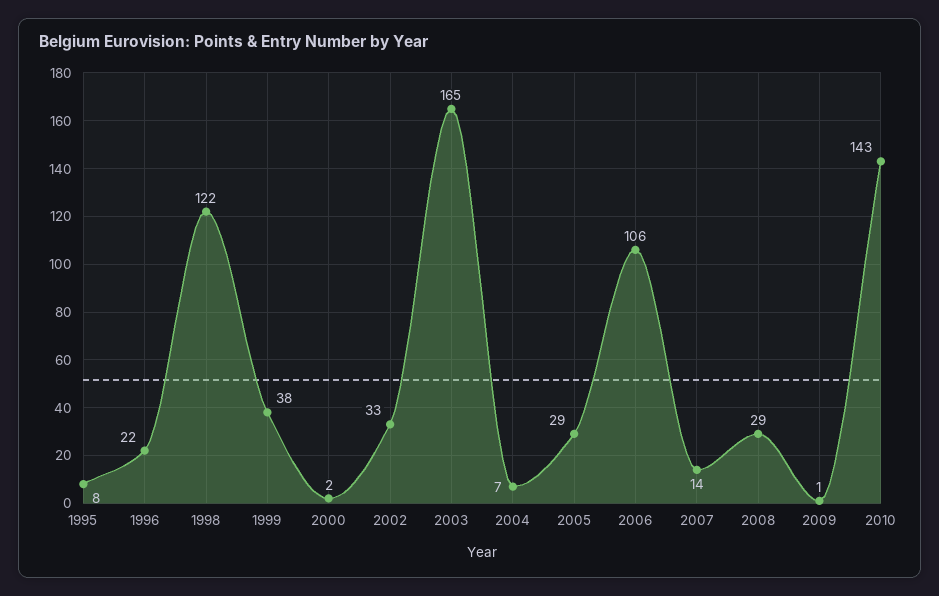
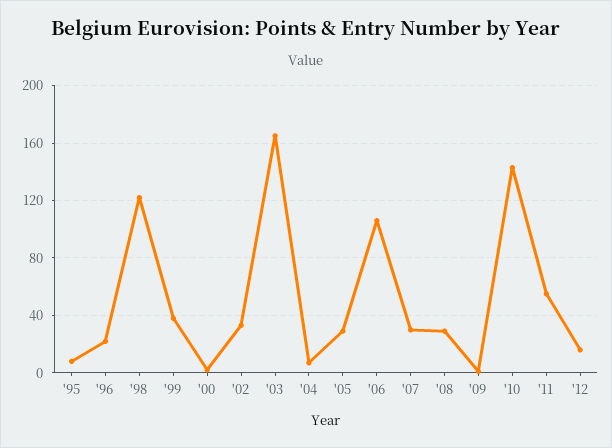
2007: 14 -> 30
'11: none -> 55
'12: none -> 15

